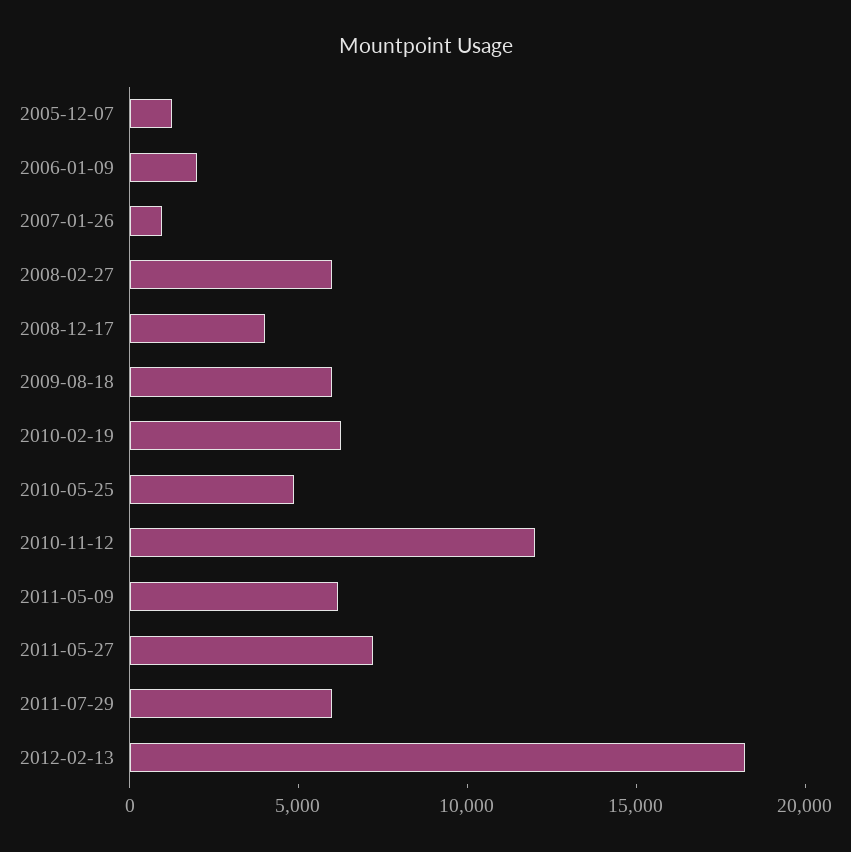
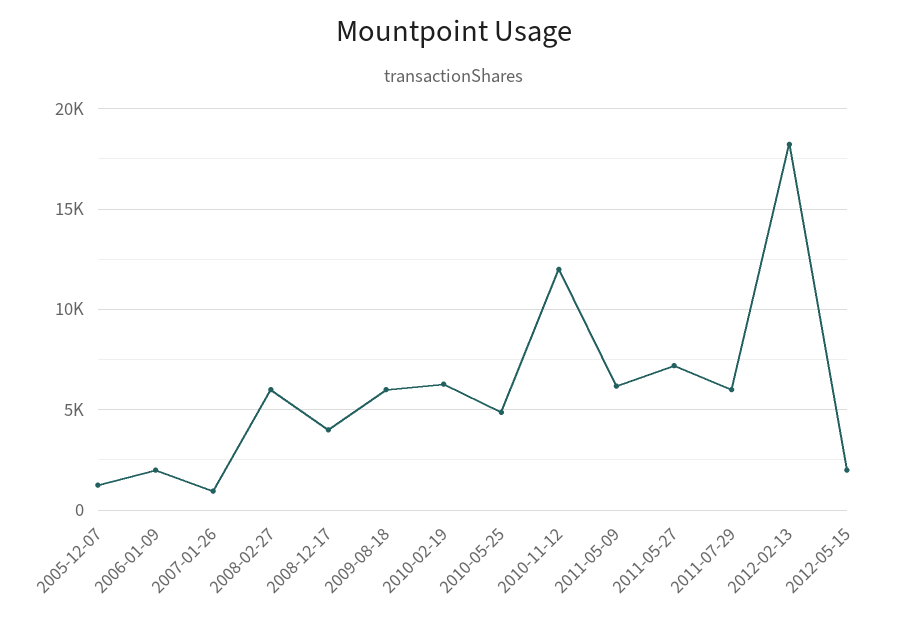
2012-05-15: none -> 2000

